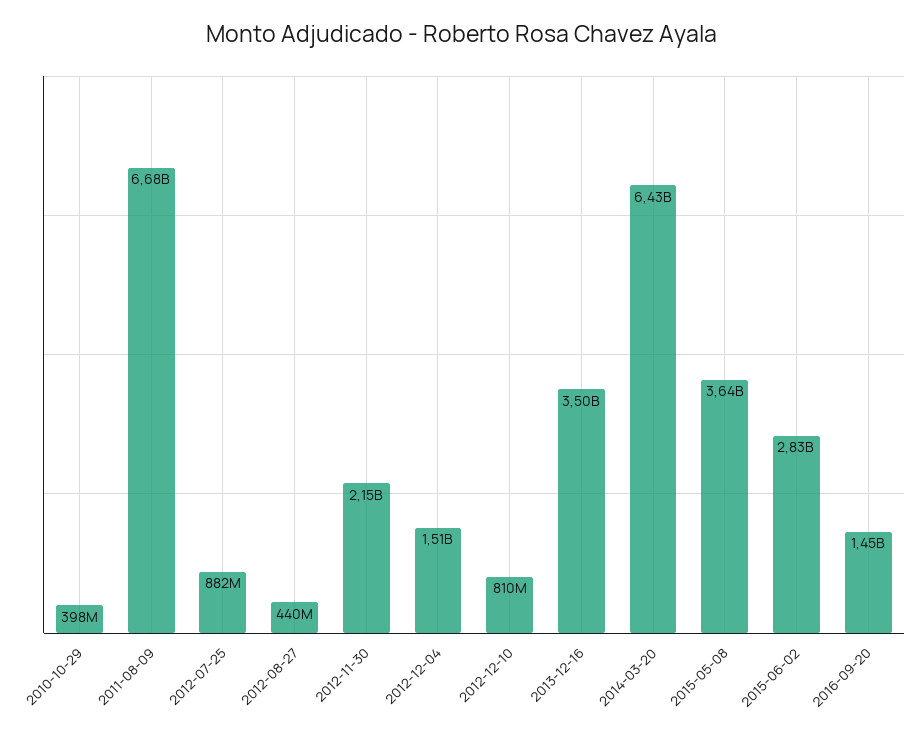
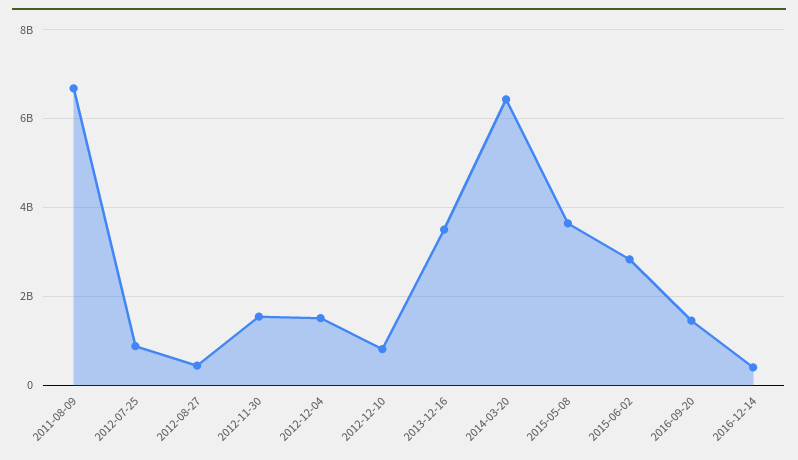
2010-10-29: 398000000 -> none
2012-11-30: 2150000000 -> 1600000000
2016-12-14: none -> 400000000

